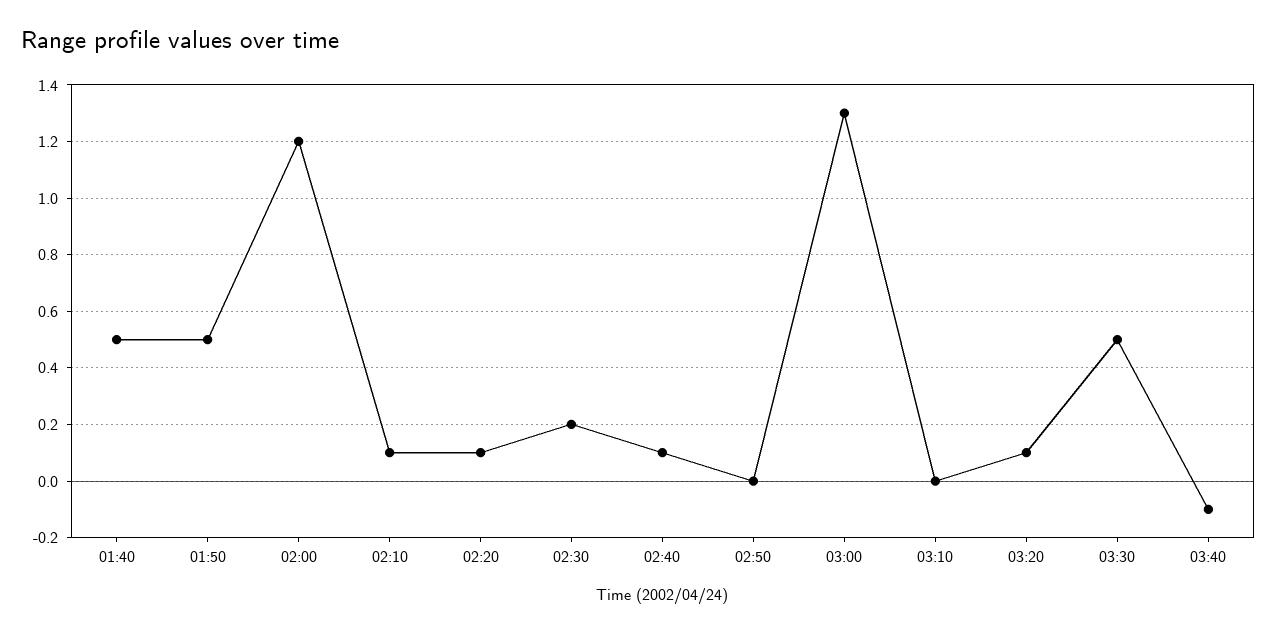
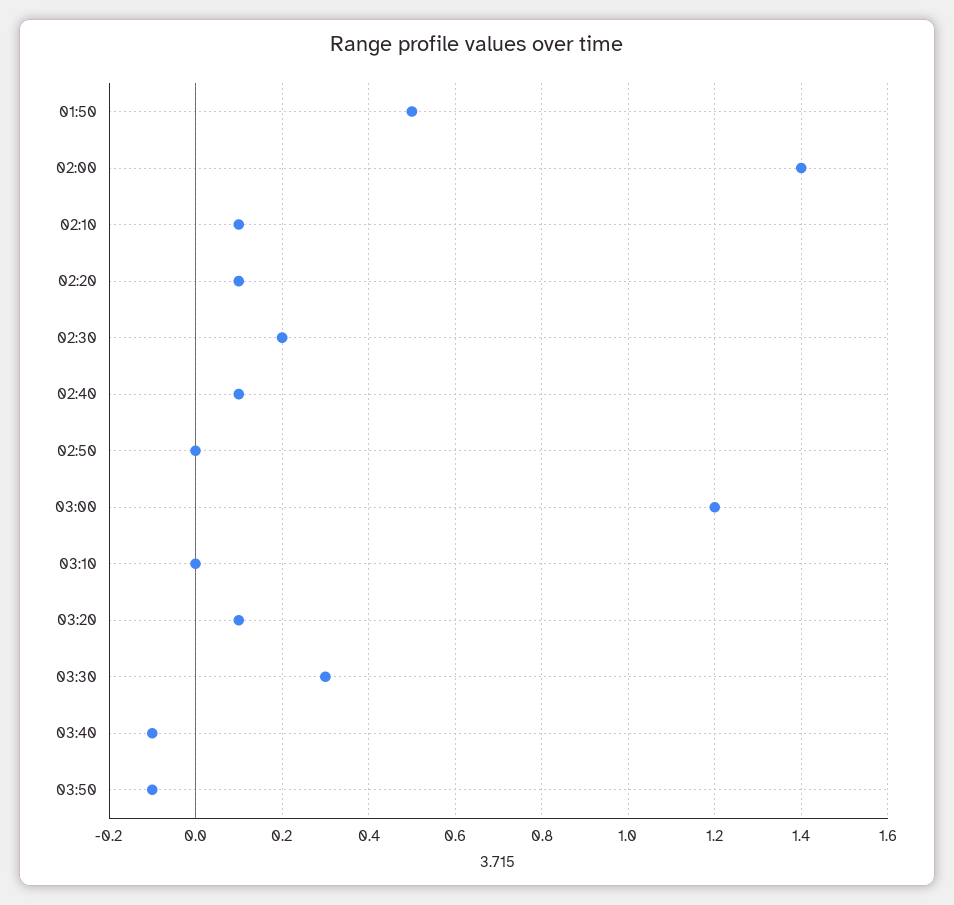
01:40: 0.5 -> none
02:00: 1.2 -> 1.4
03:00: 1.3 -> 1.2
03:30: 0.5 -> 0.3
03:50: none -> -0.1

